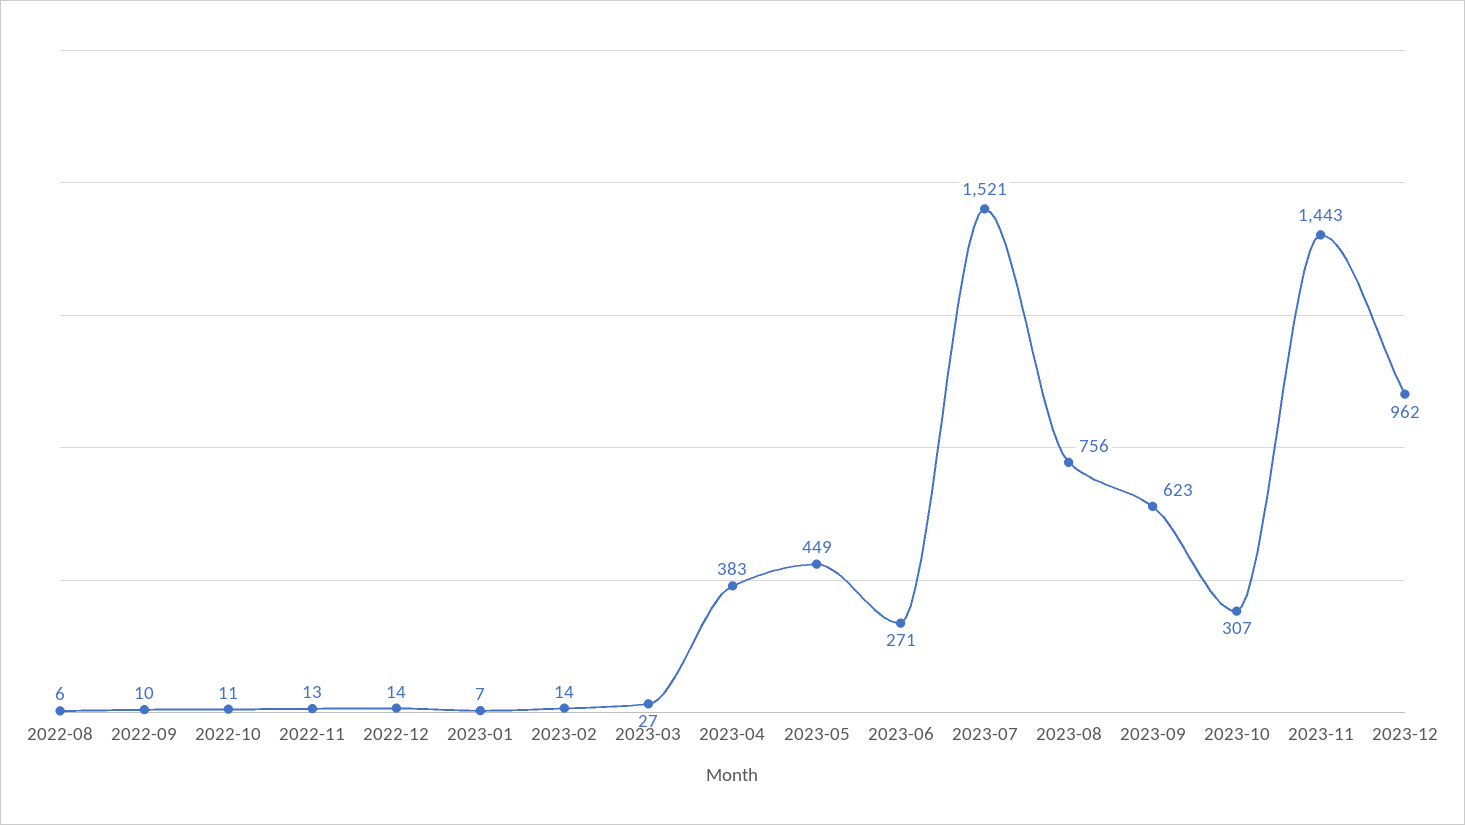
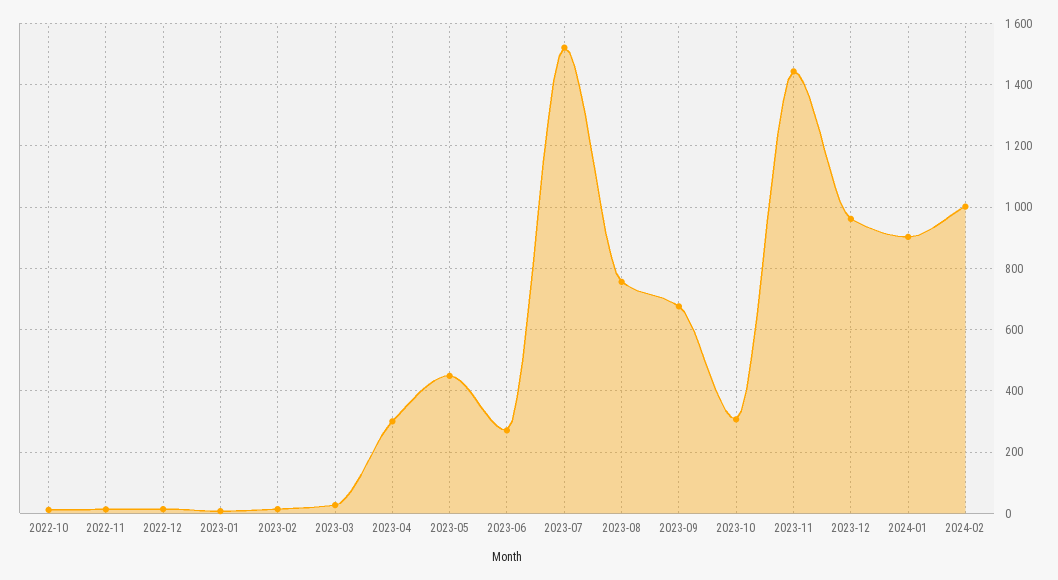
2022-08: 6 -> none
2022-09: 10 -> none
2023-04: 383 -> 300
2023-09: 623 -> 680
2024-01: none -> 900
2024-02: none -> 1000

